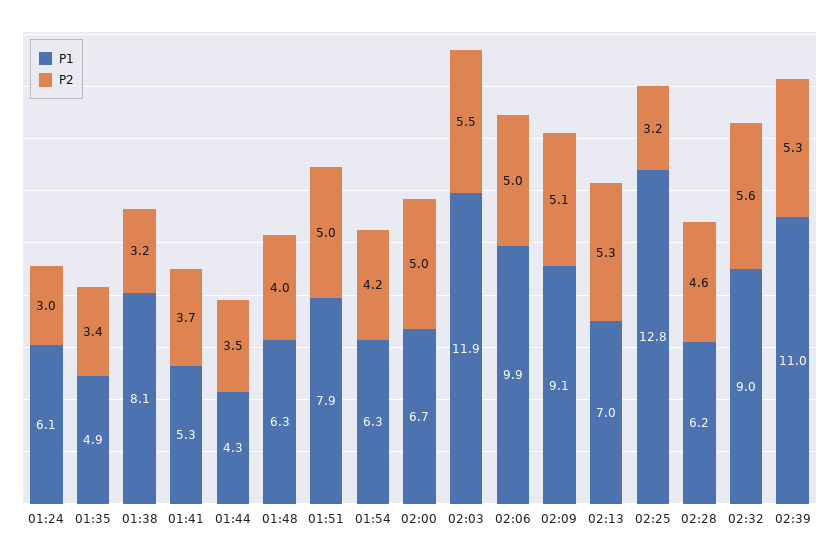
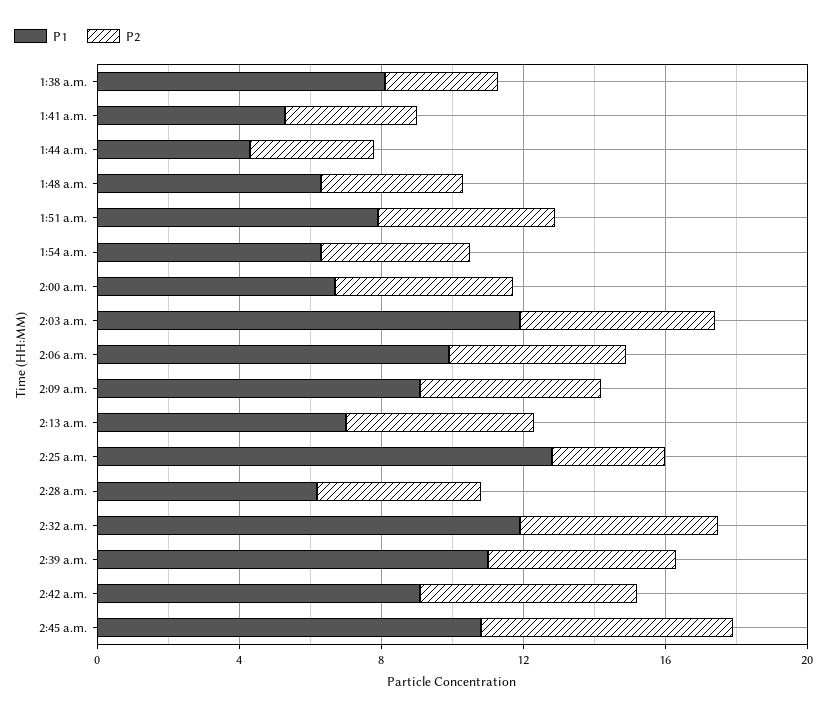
P1, 01:24: 6.1 -> none
P2, 01:24: 3 -> none
P1, 01:35: 4.9 -> none
P2, 01:35: 3.4 -> none
P1, 02:32: 9 -> 12
P1, 2:42 a.m.: none -> 9
P2, 2:42 a.m.: none -> 6
P1, 2:45 a.m.: none -> 11
P2, 2:45 a.m.: none -> 7

